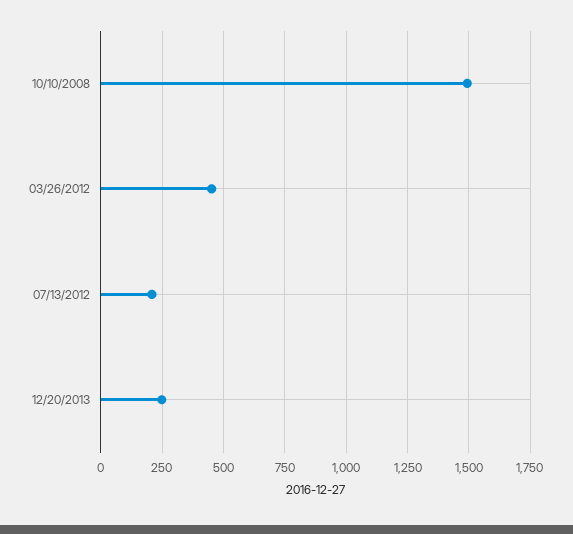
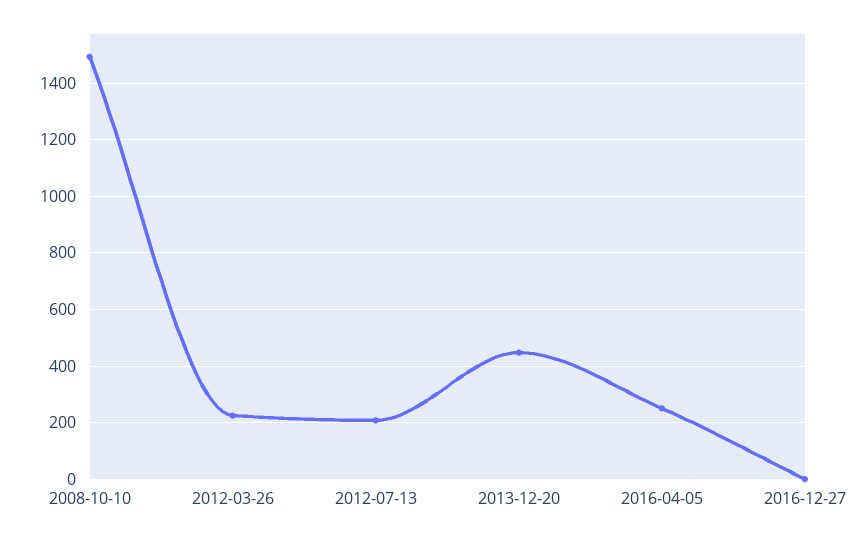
03/26/2012: 450 -> 225
12/20/2013: 250 -> 450
2016-04-05: none -> 250
2016-12-27: none -> 0

